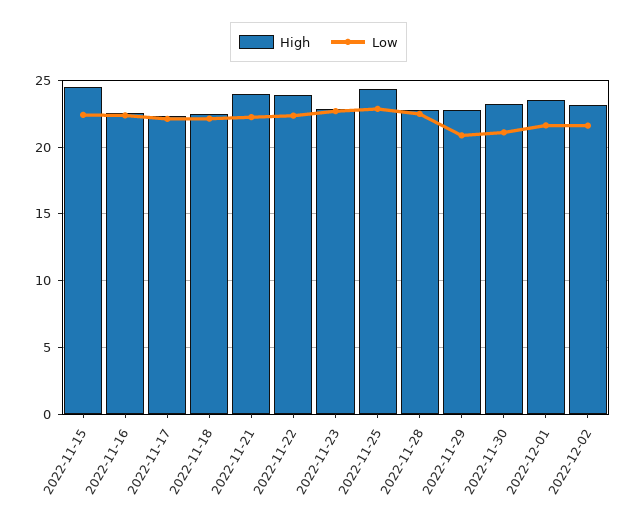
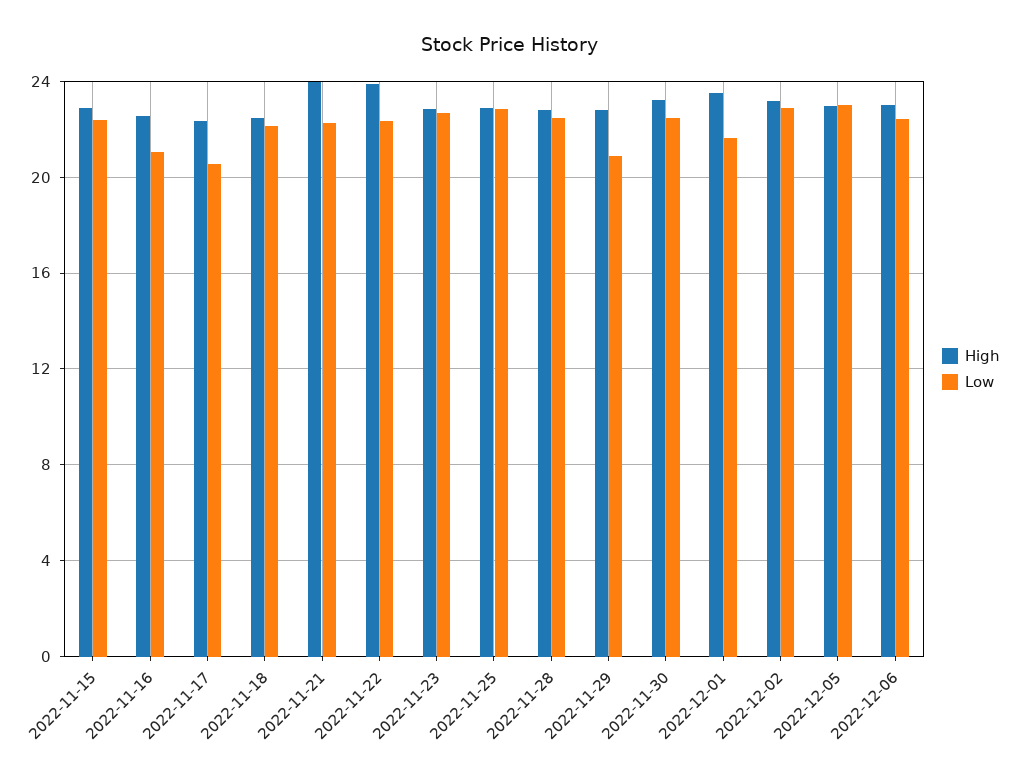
High, 2022-11-15: 24.5 -> 23
Low, 2022-11-16: 22.5 -> 21
Low, 2022-11-17: 22 -> 20.5
High, 2022-11-25: 24.5 -> 23
Low, 2022-11-30: 21 -> 22.5
Low, 2022-12-02: 21.5 -> 23
High, 2022-12-05: none -> 23
Low, 2022-12-05: none -> 23
High, 2022-12-06: none -> 23
Low, 2022-12-06: none -> 22.5

